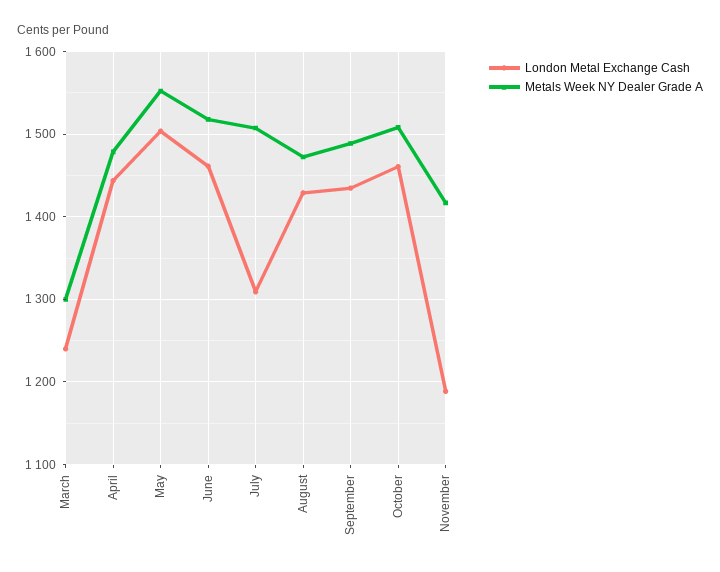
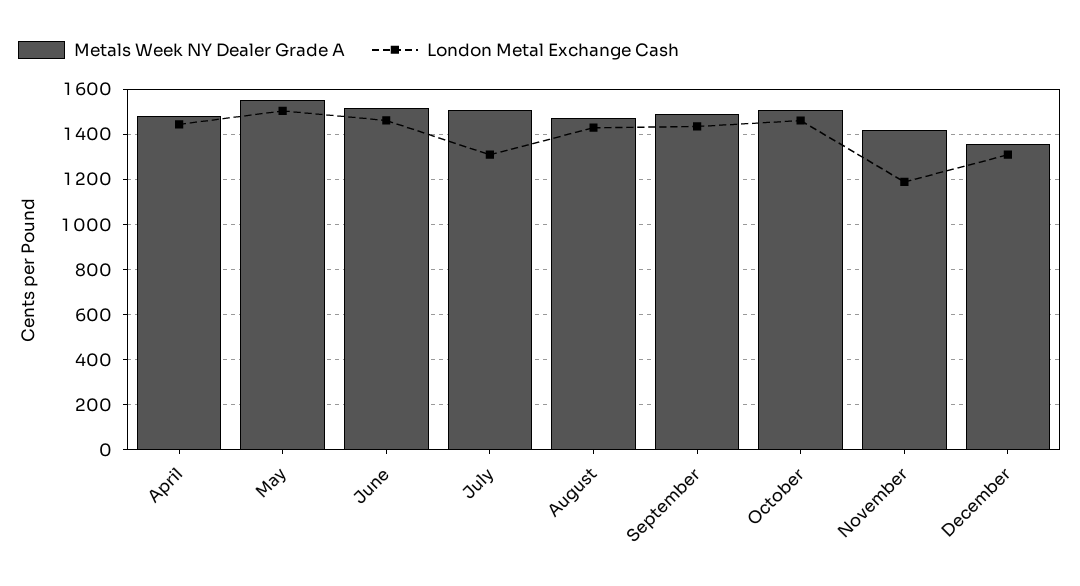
London Metal Exchange Cash, March: 1240 -> none
Metals Week NY Dealer Grade A, March: 1300 -> none
Metals Week NY Dealer Grade A, December: none -> 1350
London Metal Exchange Cash, December: none -> 1300

